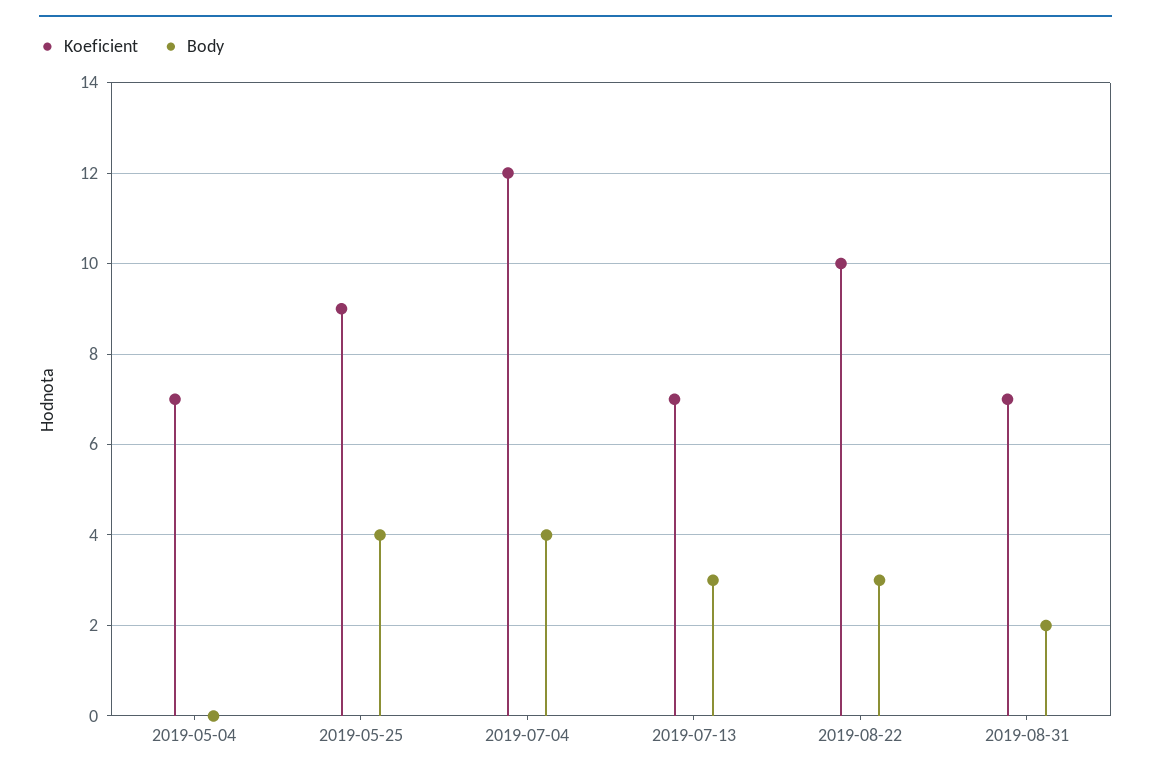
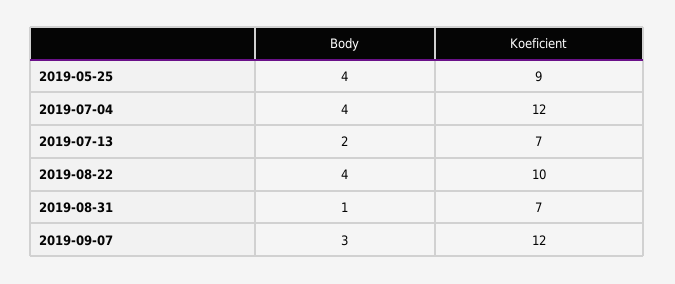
Koeficient, 2019-05-04: 7 -> none
Body, 2019-05-04: 0 -> none
Body, 2019-07-13: 3 -> 2
Body, 2019-08-22: 3 -> 4
Body, 2019-08-31: 2 -> 1
Body, 2019-09-07: none -> 3
Koeficient, 2019-09-07: none -> 12

